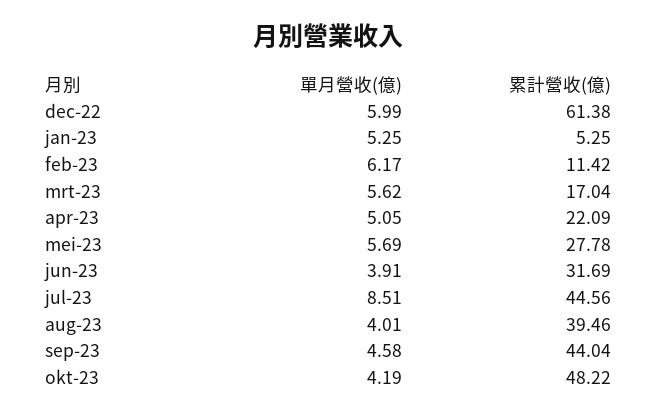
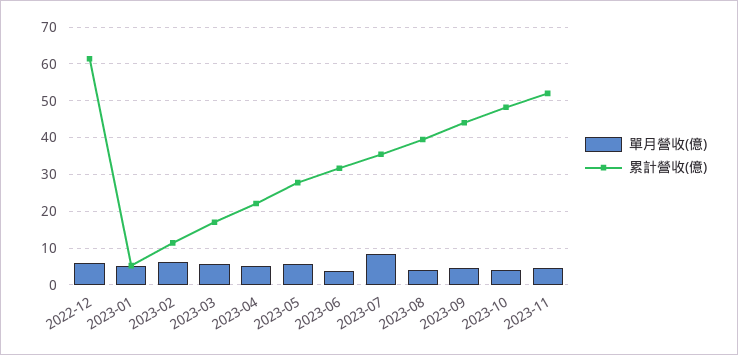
累計營收(億), jul-23: 44.56 -> 36
單月營收(億), 2023-11: none -> 4
累計營收(億), 2023-11: none -> 52

